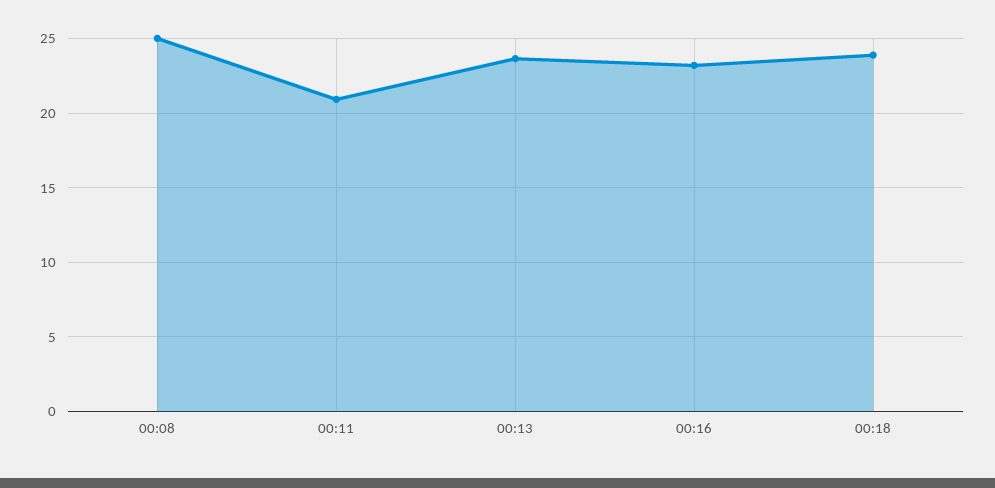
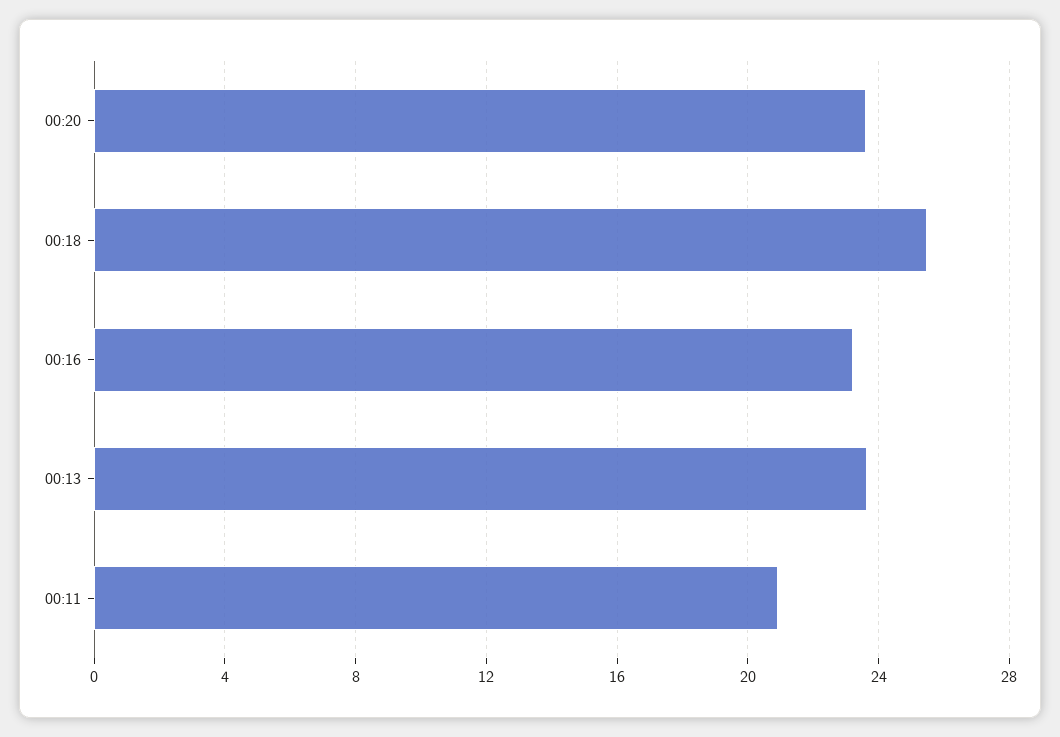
00:08: 25 -> none
00:18: 24 -> 25.5
00:20: none -> 23.5

